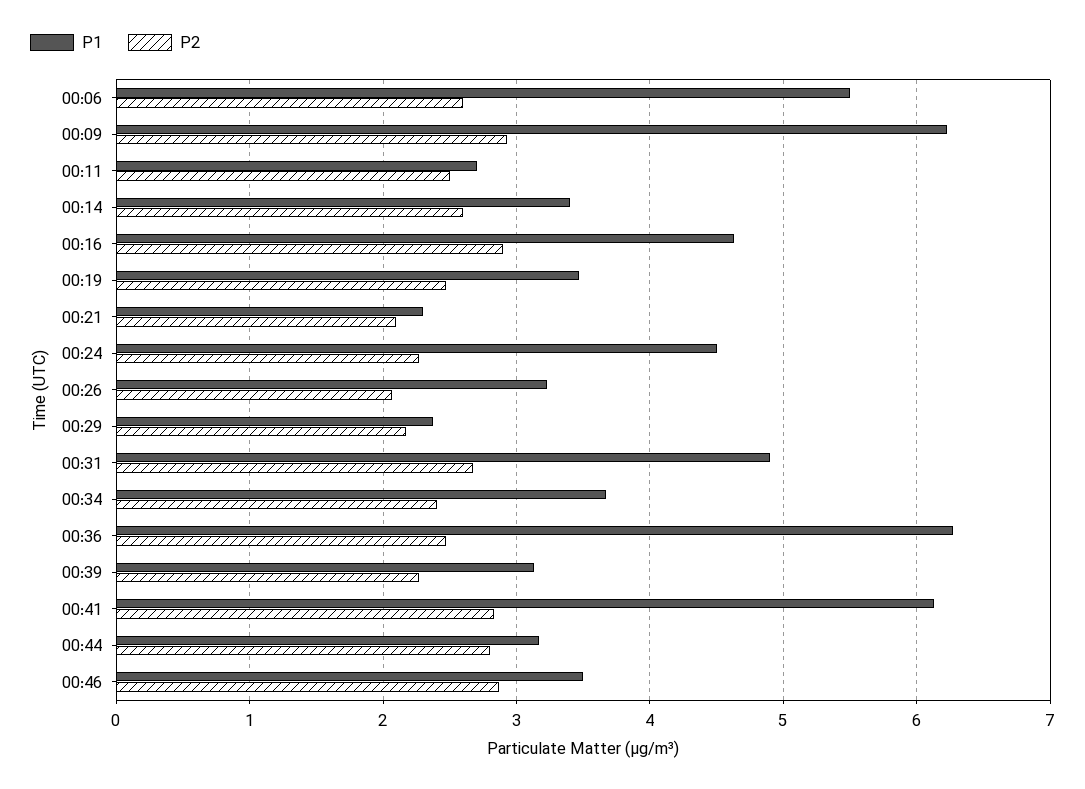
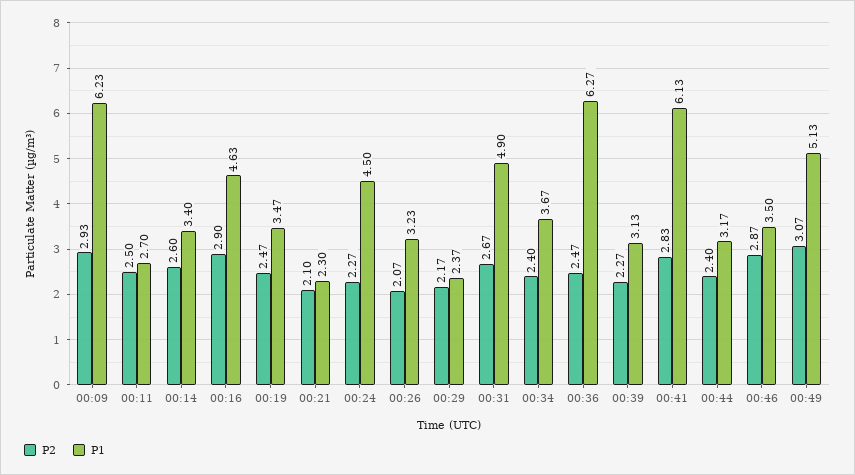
P1, 00:06: 5.5 -> none
P2, 00:06: 2.6 -> none
P2, 00:44: 2.8 -> 2.4
P2, 00:49: none -> 3.07
P1, 00:49: none -> 5.13

